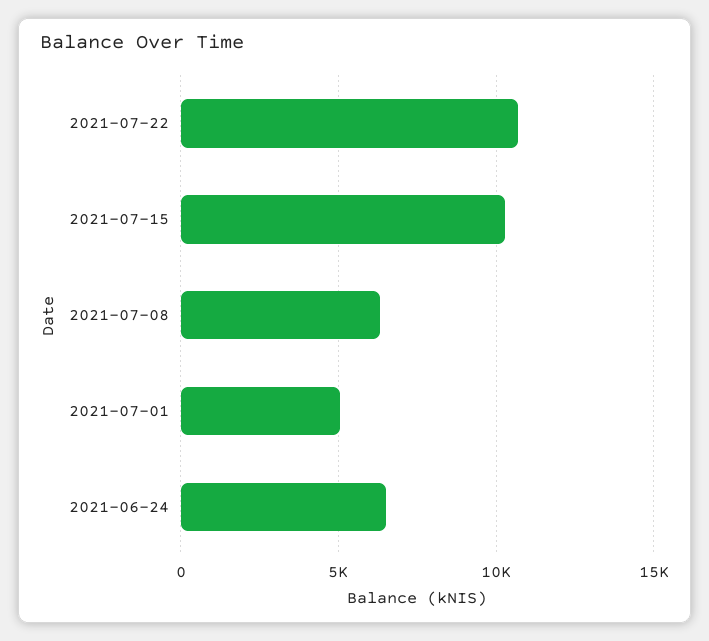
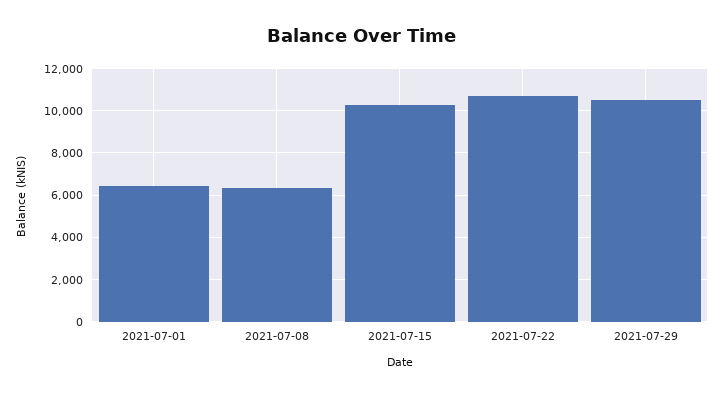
2021-07-01: 5000 -> 6500
2021-06-24: 6500 -> none
2021-07-29: none -> 10500

